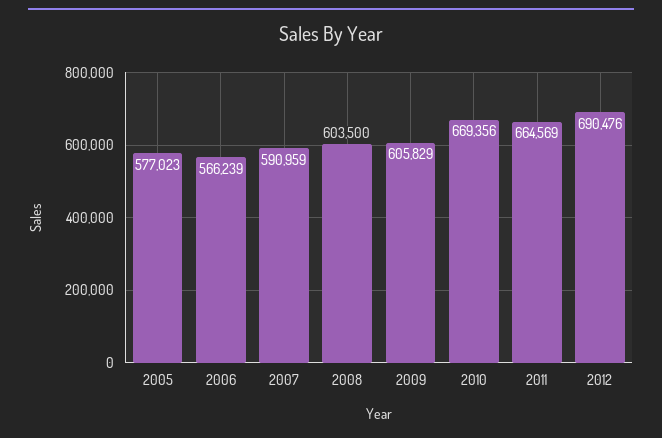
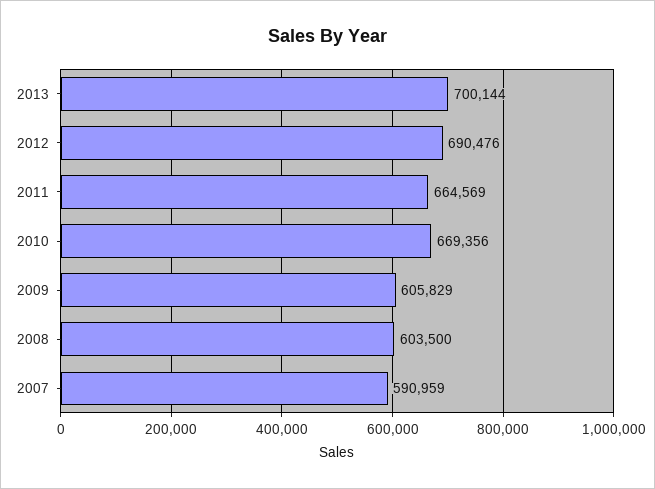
2005: 577023 -> none
2006: 566239 -> none
2013: none -> 700144

